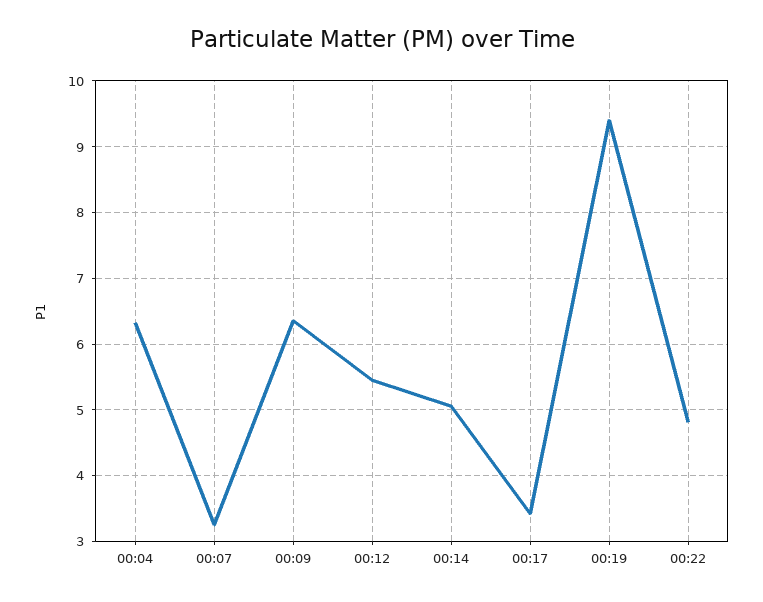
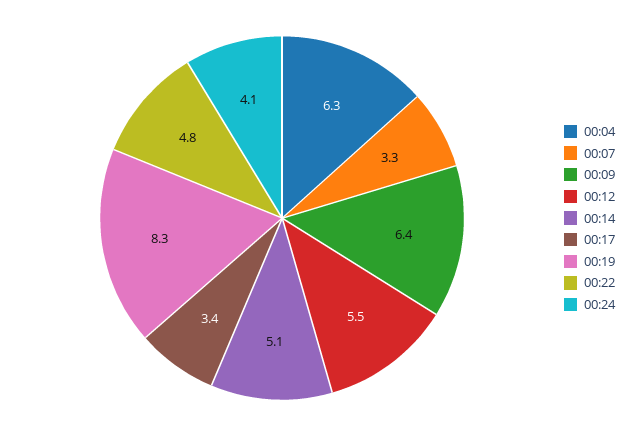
00:19: 9.4 -> 8.3
00:24: none -> 4.1

